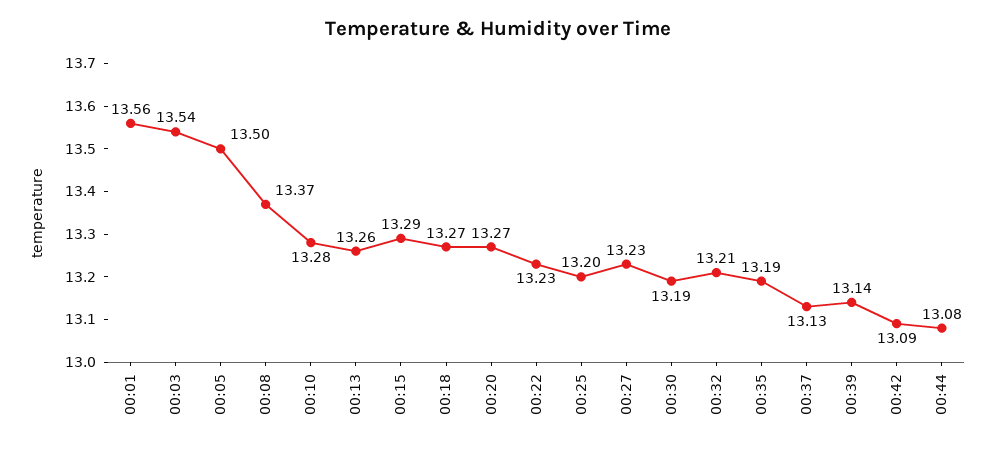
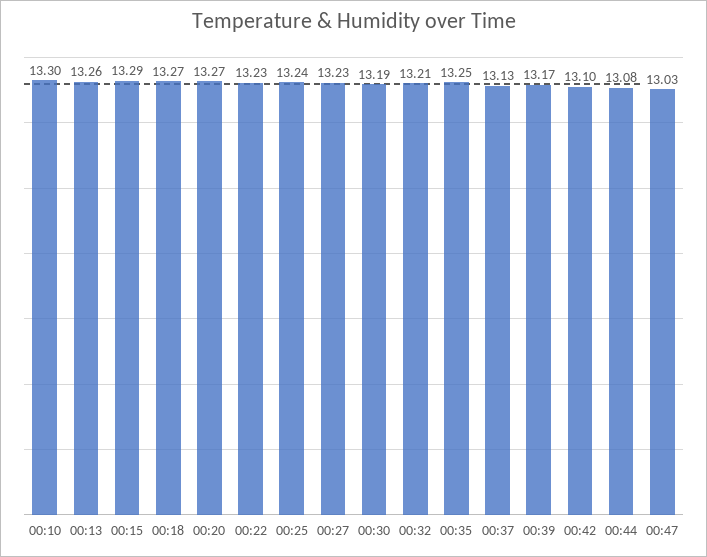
00:01: 13.56 -> none
00:03: 13.54 -> none
00:05: 13.5 -> none
00:08: 13.37 -> none
00:10: 13.28 -> 13.3
00:25: 13.2 -> 13.24
00:35: 13.19 -> 13.25
00:39: 13.14 -> 13.17
00:42: 13.09 -> 13.1
00:47: none -> 13.03

